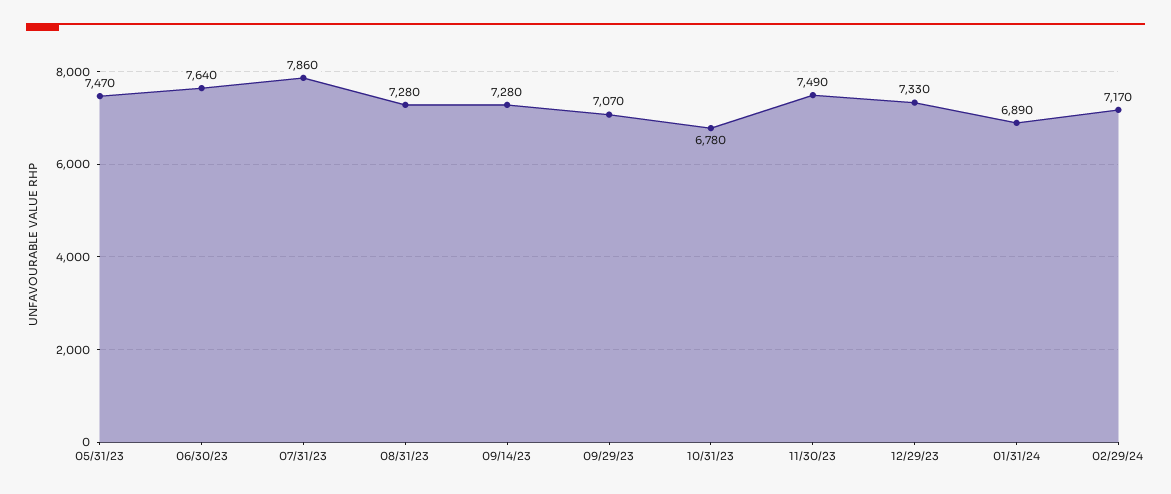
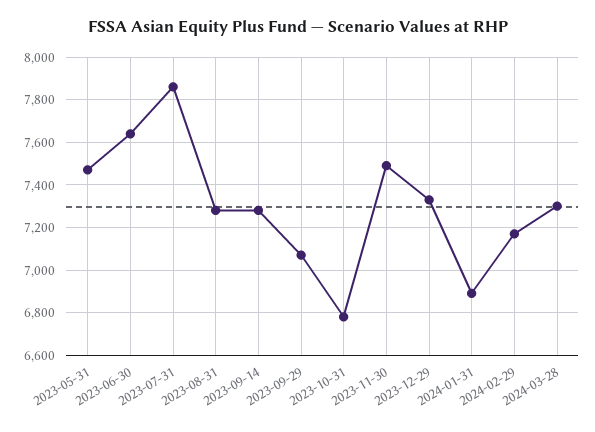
2024-03-28: none -> 7300

